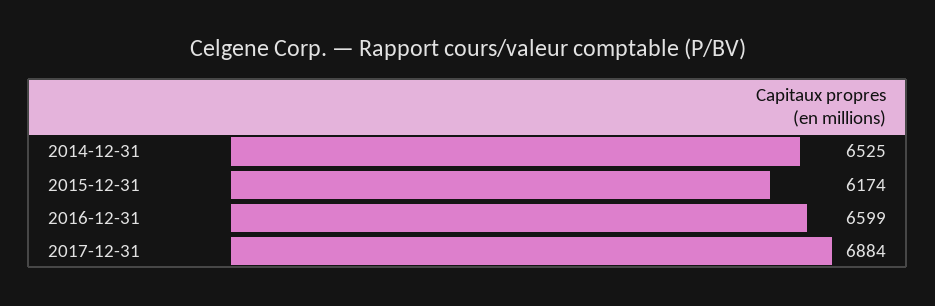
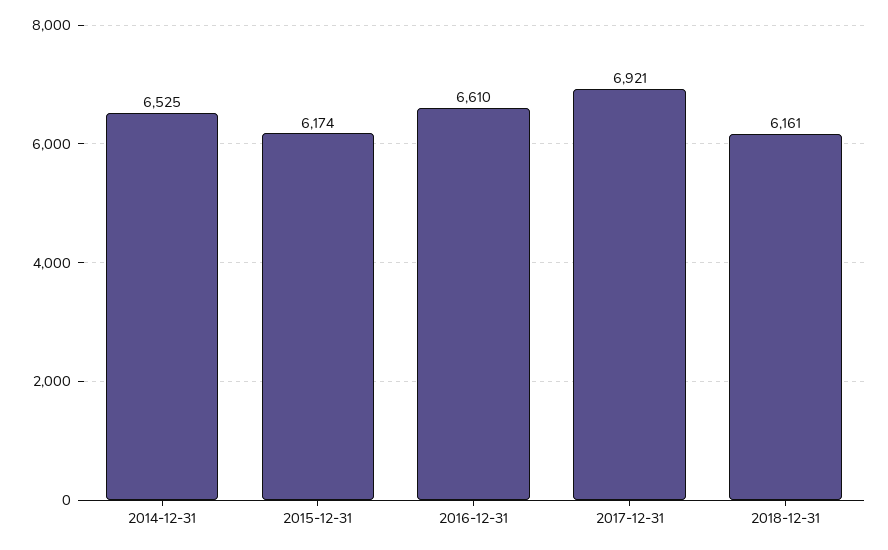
2016-12-31: 6599 -> 6610
2017-12-31: 6884 -> 6921
2018-12-31: none -> 6161

